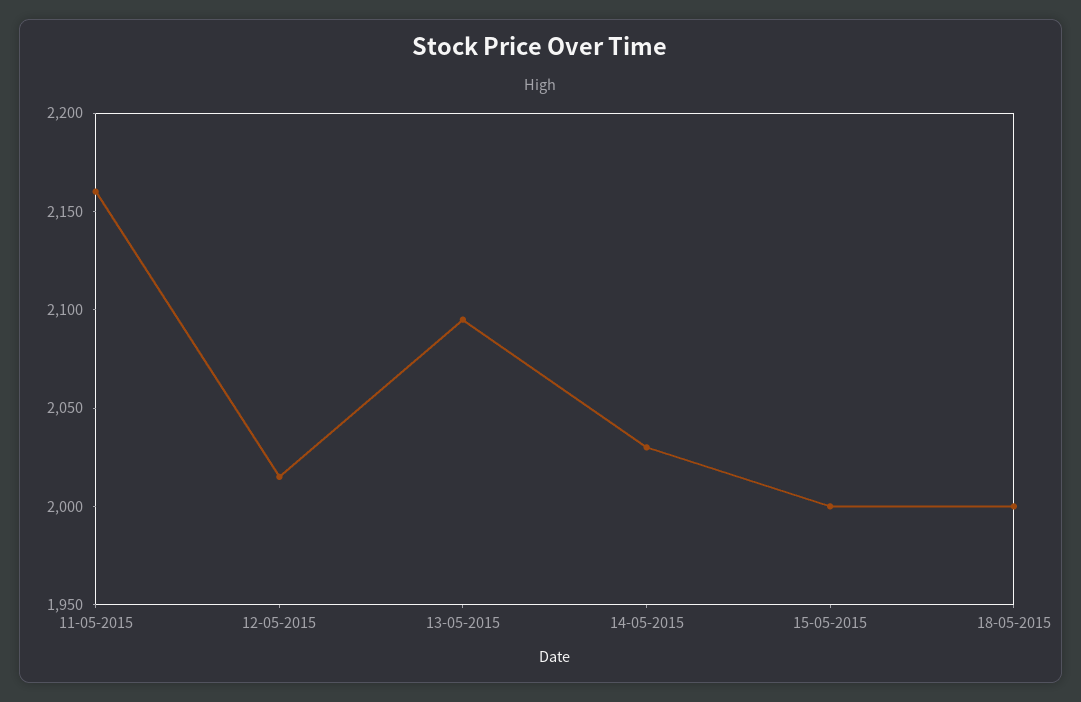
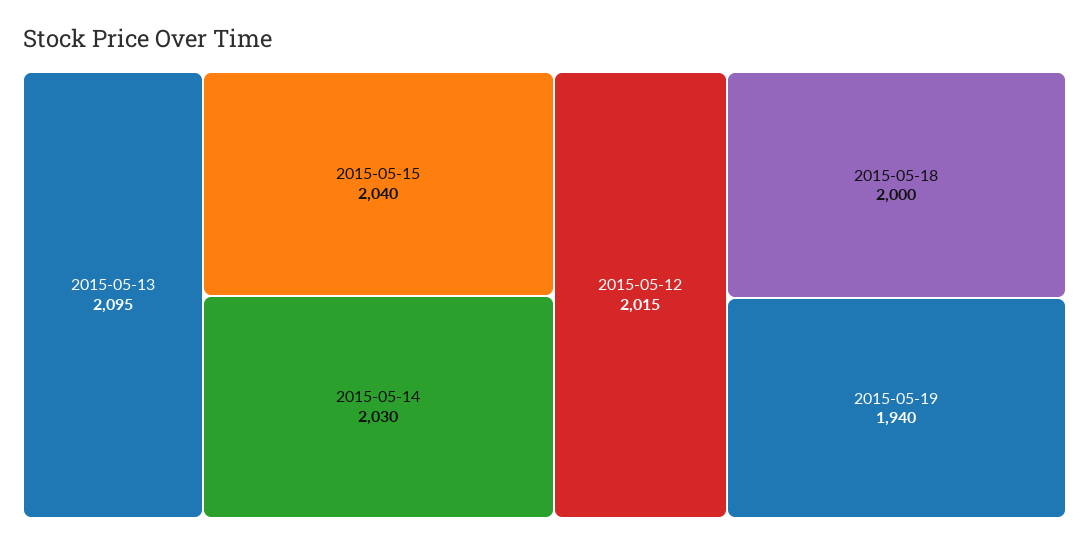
11-05-2015: 2160 -> none
15-05-2015: 2000 -> 2040
2015-05-19: none -> 1940

